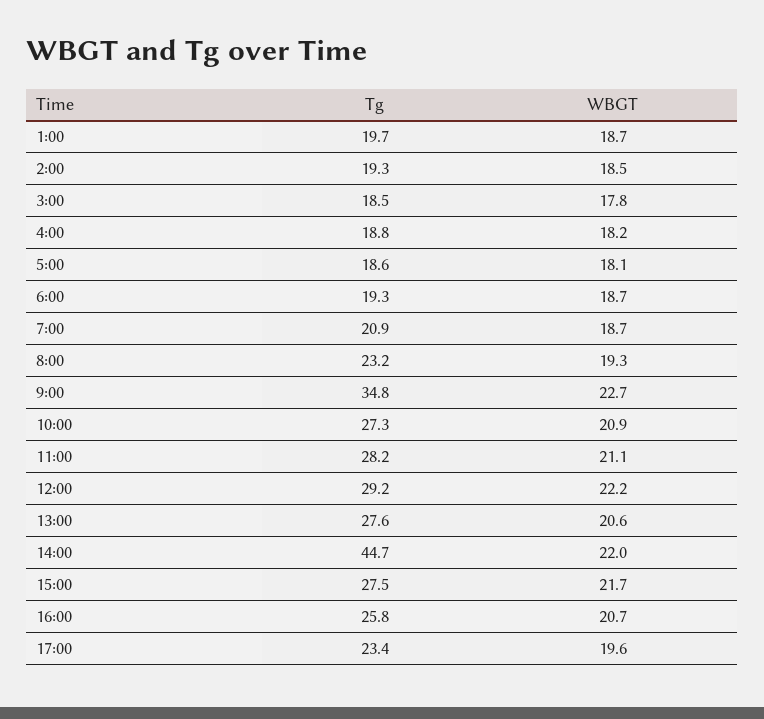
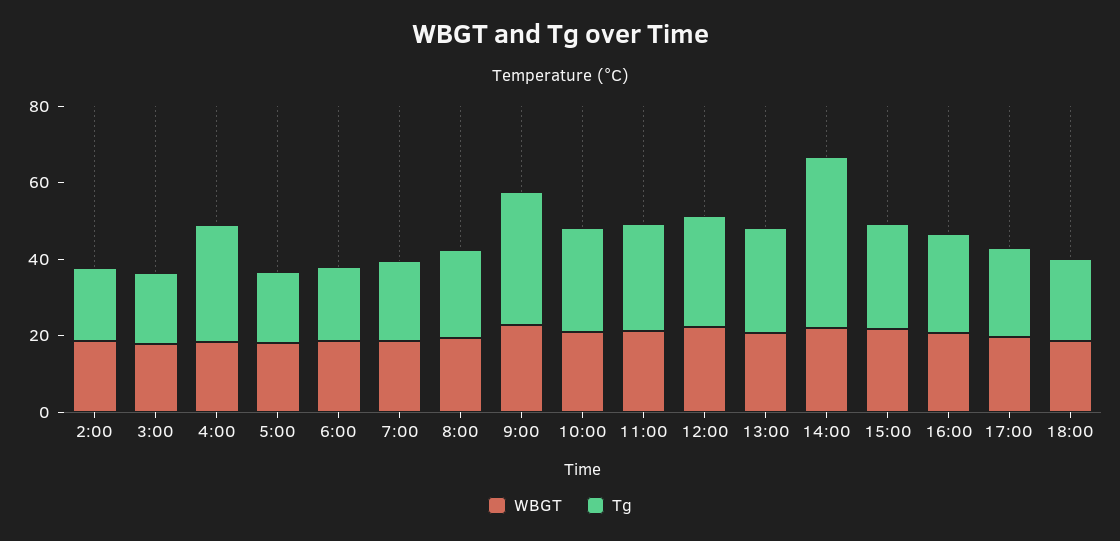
Tg, 1:00: 19.7 -> none
WBGT, 1:00: 18.7 -> none
Tg, 4:00: 18.8 -> 30
WBGT, 18:00: none -> 20
Tg, 18:00: none -> 20

